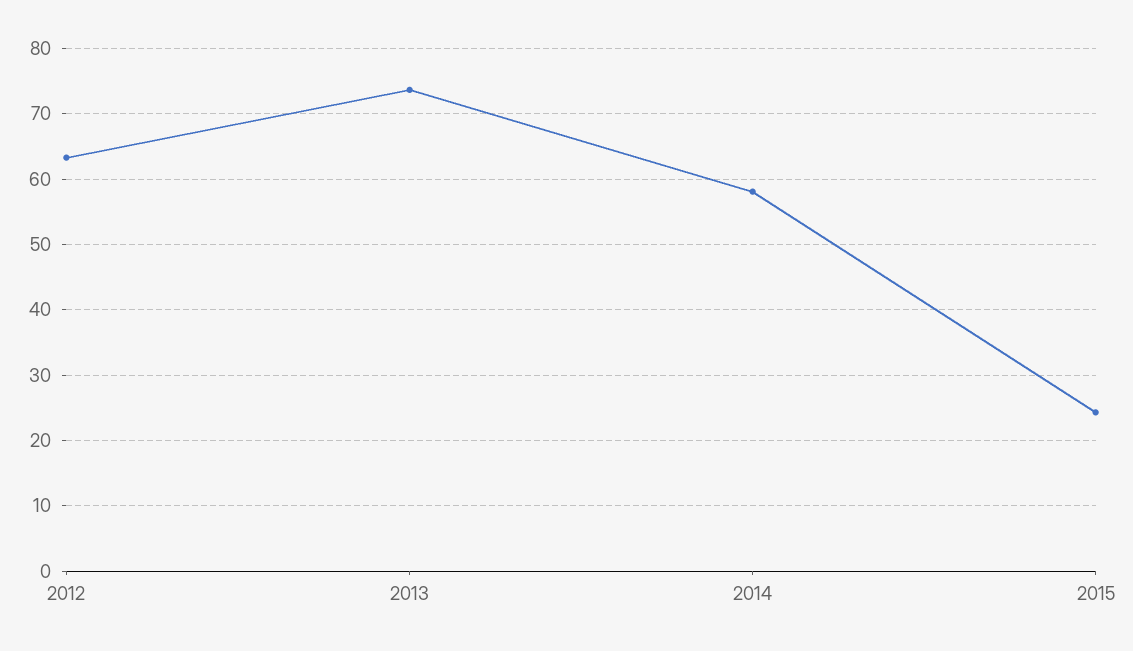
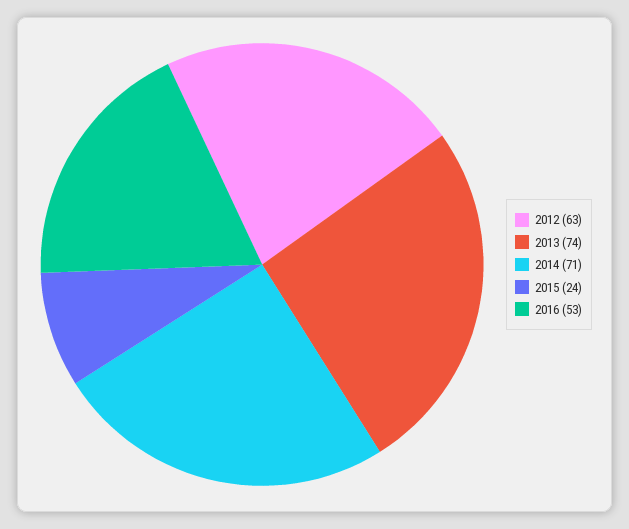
2014: 58 -> 71
2016: none -> 53

